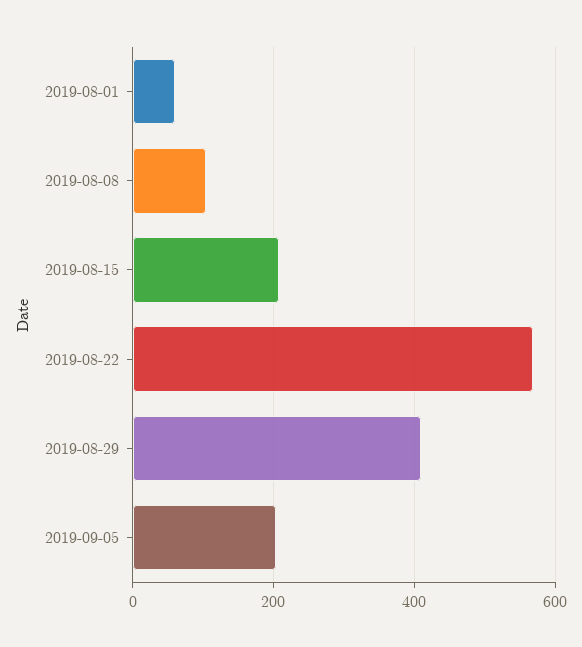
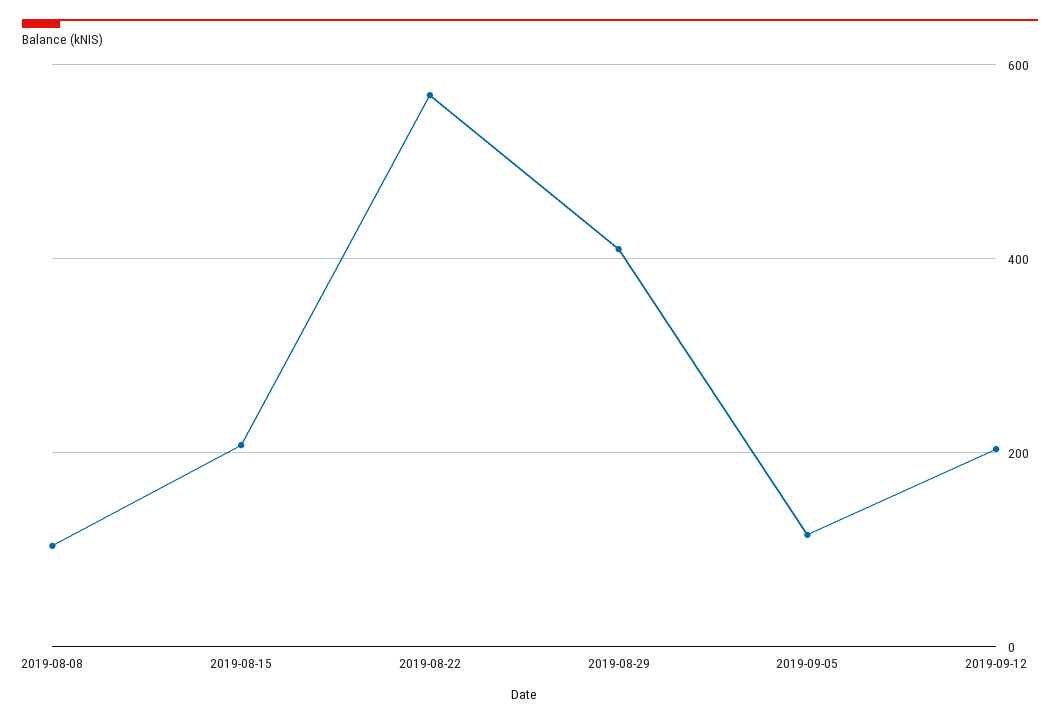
2019-08-01: 60 -> none
2019-09-05: 200 -> 120
2019-09-12: none -> 200

